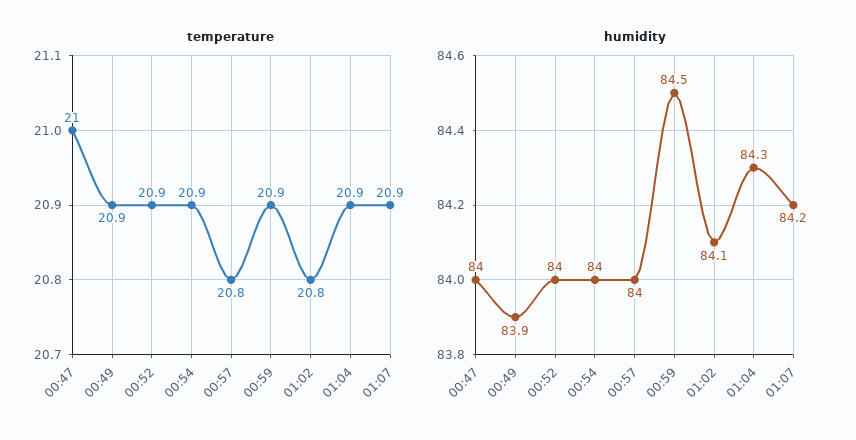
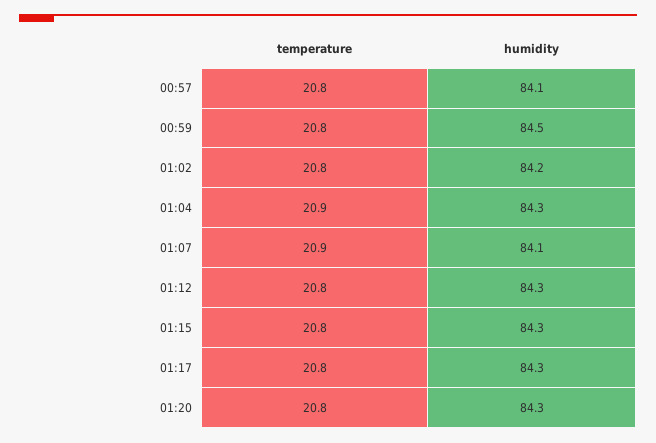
temperature, 00:47: 21 -> none
temperature, 00:49: 20.9 -> none
temperature, 00:52: 20.9 -> none
temperature, 00:54: 20.9 -> none
temperature, 00:59: 20.9 -> 20.8
humidity, 00:47: 84 -> none
humidity, 00:49: 83.9 -> none
humidity, 00:52: 84 -> none
humidity, 00:54: 84 -> none
humidity, 00:57: 84 -> 84.1
humidity, 01:02: 84.1 -> 84.2
humidity, 01:07: 84.2 -> 84.1
temperature, 01:12: none -> 20.8
humidity, 01:12: none -> 84.3
temperature, 01:15: none -> 20.8
humidity, 01:15: none -> 84.3
temperature, 01:17: none -> 20.8
humidity, 01:17: none -> 84.3
temperature, 01:20: none -> 20.8
humidity, 01:20: none -> 84.3

